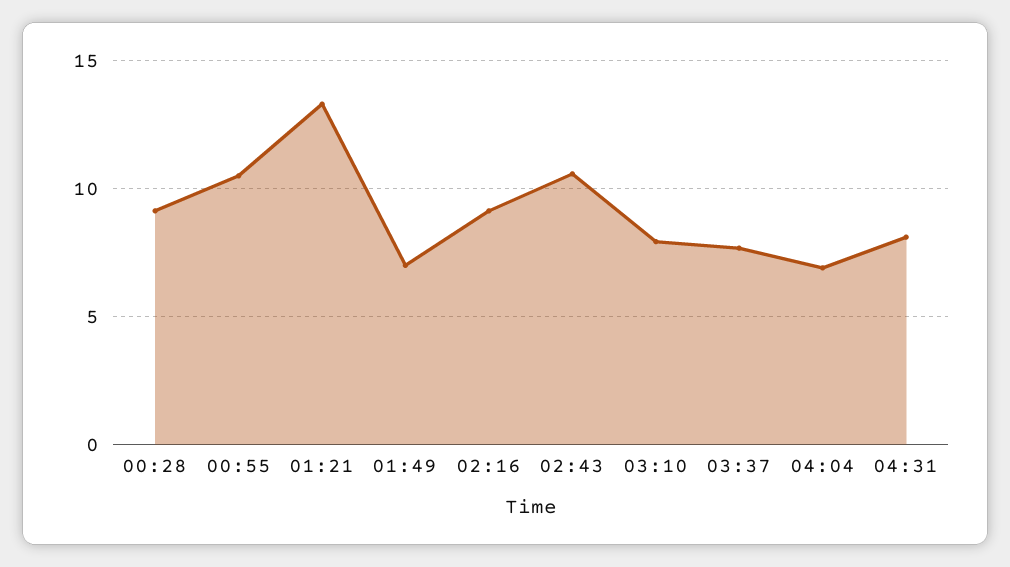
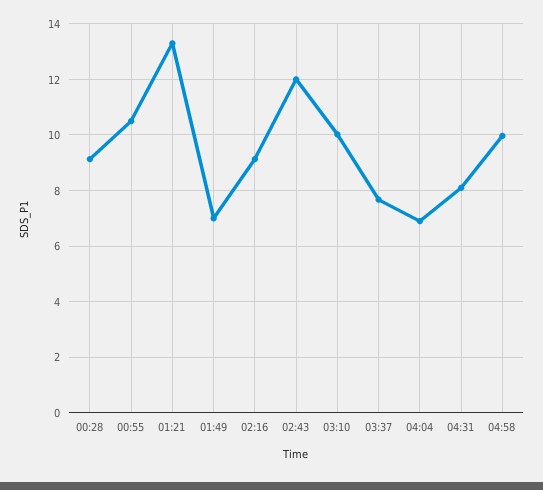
02:43: 10.5 -> 12
03:10: 8 -> 10
04:58: none -> 10

